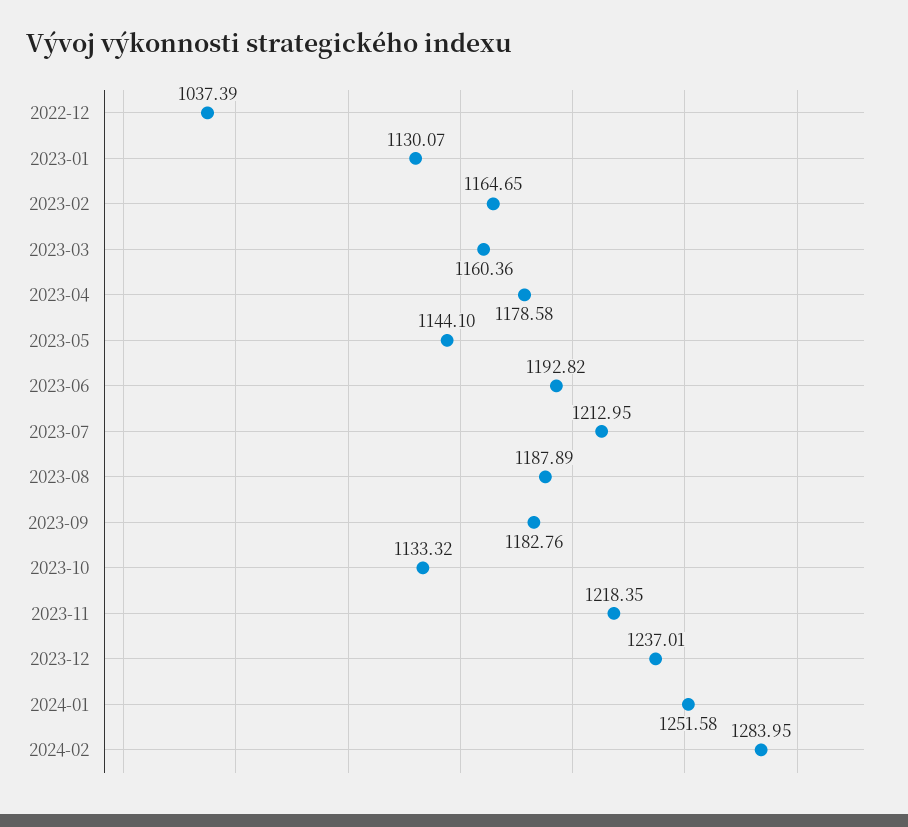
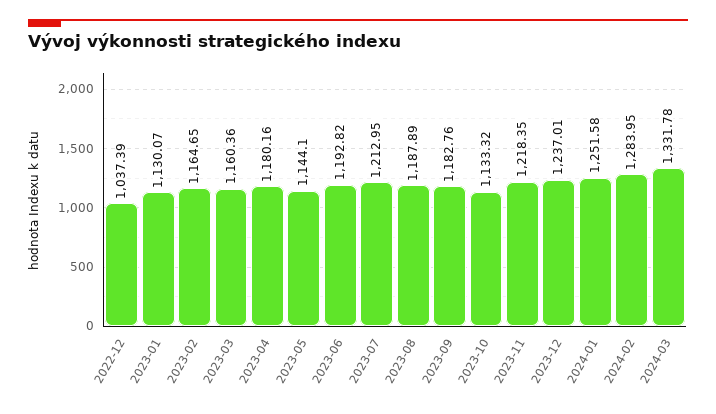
2023-04: 1178.58 -> 1180.16
2024-03: none -> 1331.78

